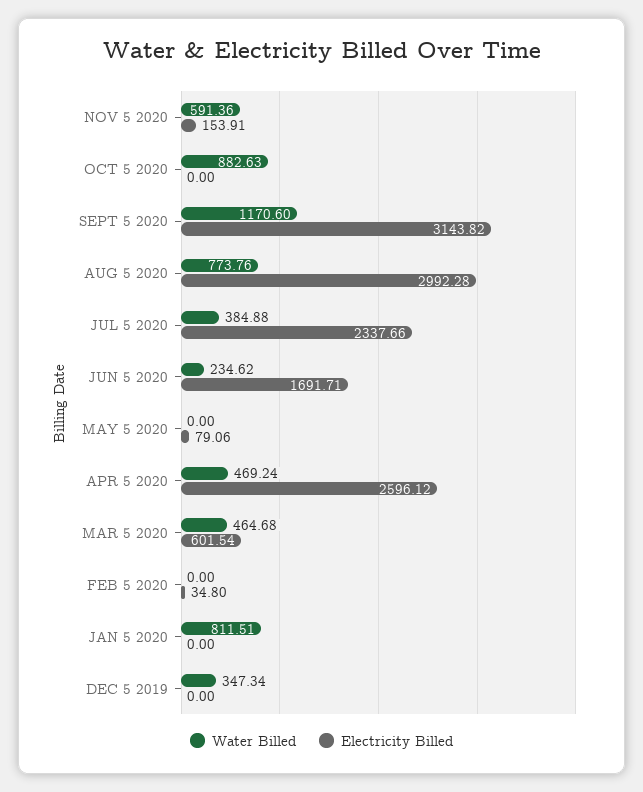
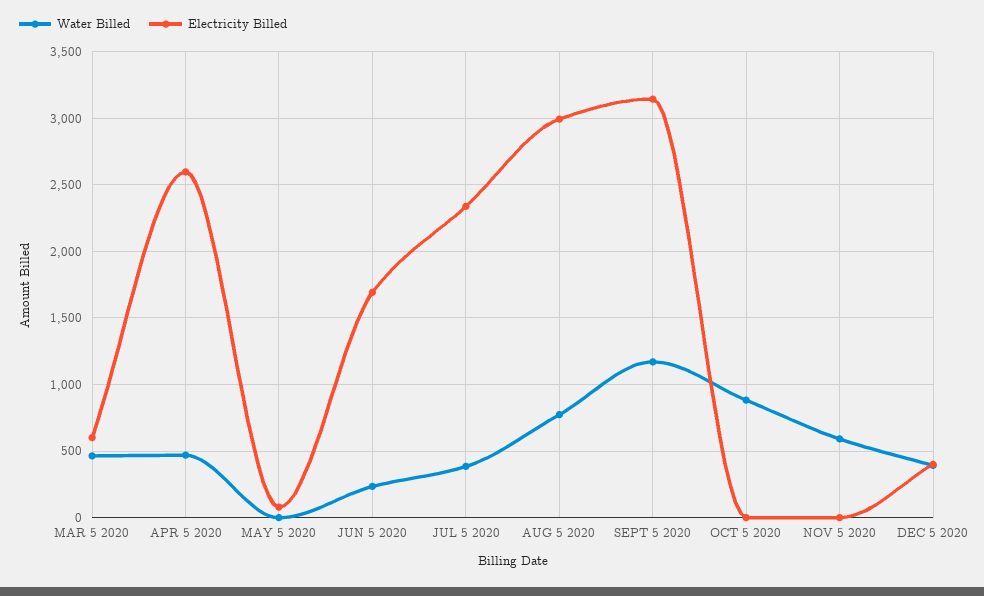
Electricity Billed, NOV 5 2020: 153.91 -> 0
Water Billed, FEB 5 2020: 0 -> none
Electricity Billed, FEB 5 2020: 34.8 -> none
Water Billed, JAN 5 2020: 811.51 -> none
Electricity Billed, JAN 5 2020: 0 -> none
Water Billed, DEC 5 2019: 347.34 -> none
Electricity Billed, DEC 5 2019: 0 -> none
Water Billed, DEC 5 2020: none -> 400
Electricity Billed, DEC 5 2020: none -> 400

